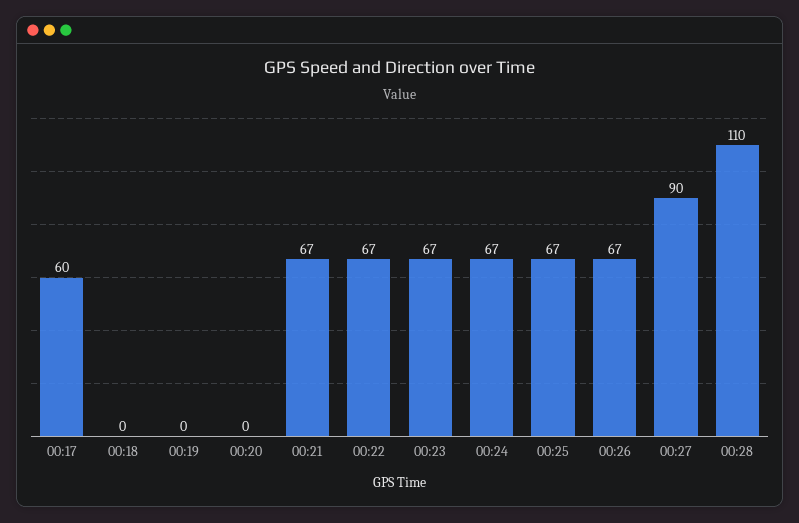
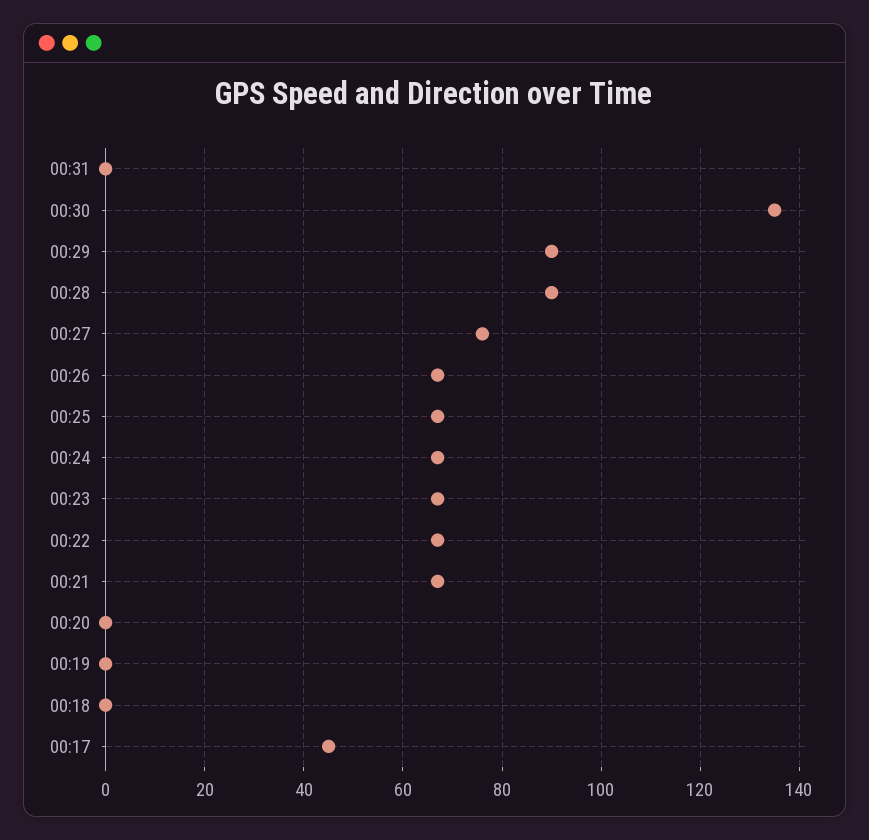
00:17: 60 -> 45
00:27: 90 -> 75
00:28: 110 -> 90
00:31: none -> 0
00:30: none -> 135
00:29: none -> 90

